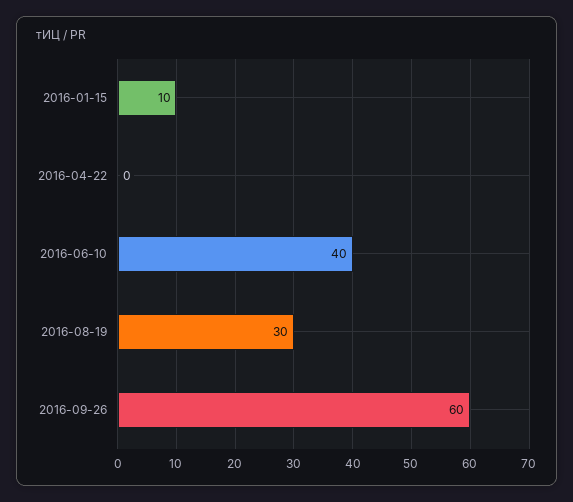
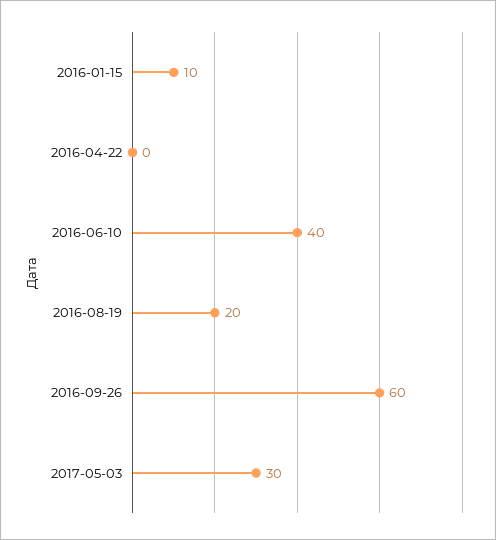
2016-08-19: 30 -> 20
2017-05-03: none -> 30

